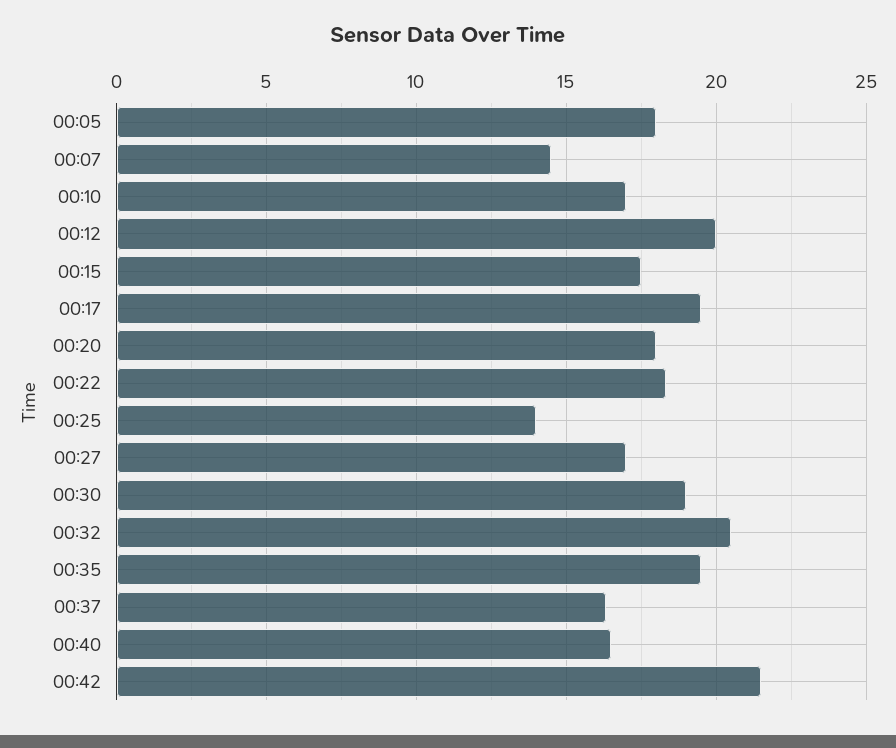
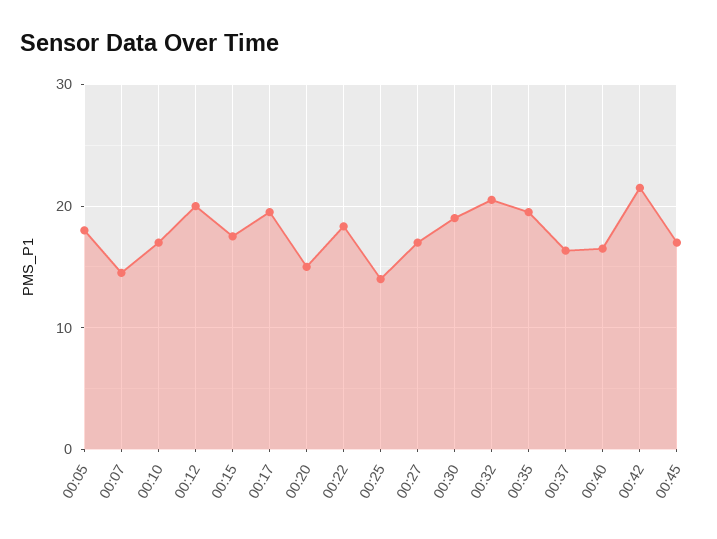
00:20: 18 -> 15
00:45: none -> 17

